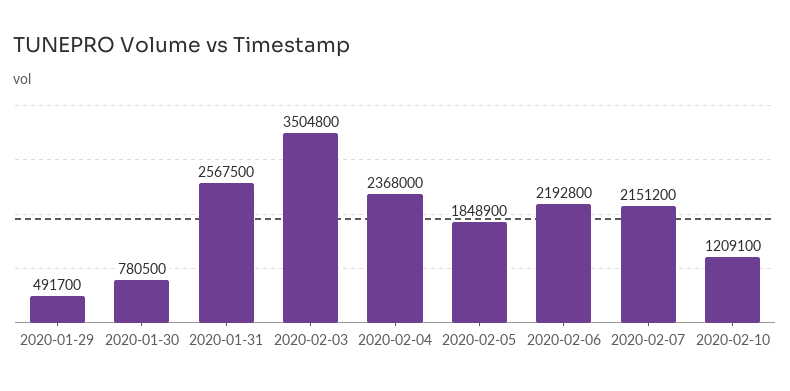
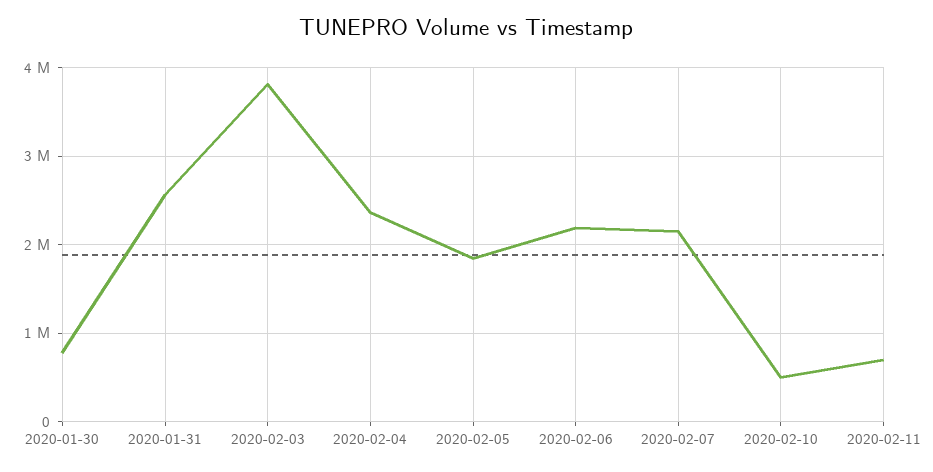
2020-01-29: 491700 -> none
2020-02-03: 3504800 -> 3800000
2020-02-10: 1209100 -> 500000
2020-02-11: none -> 700000

